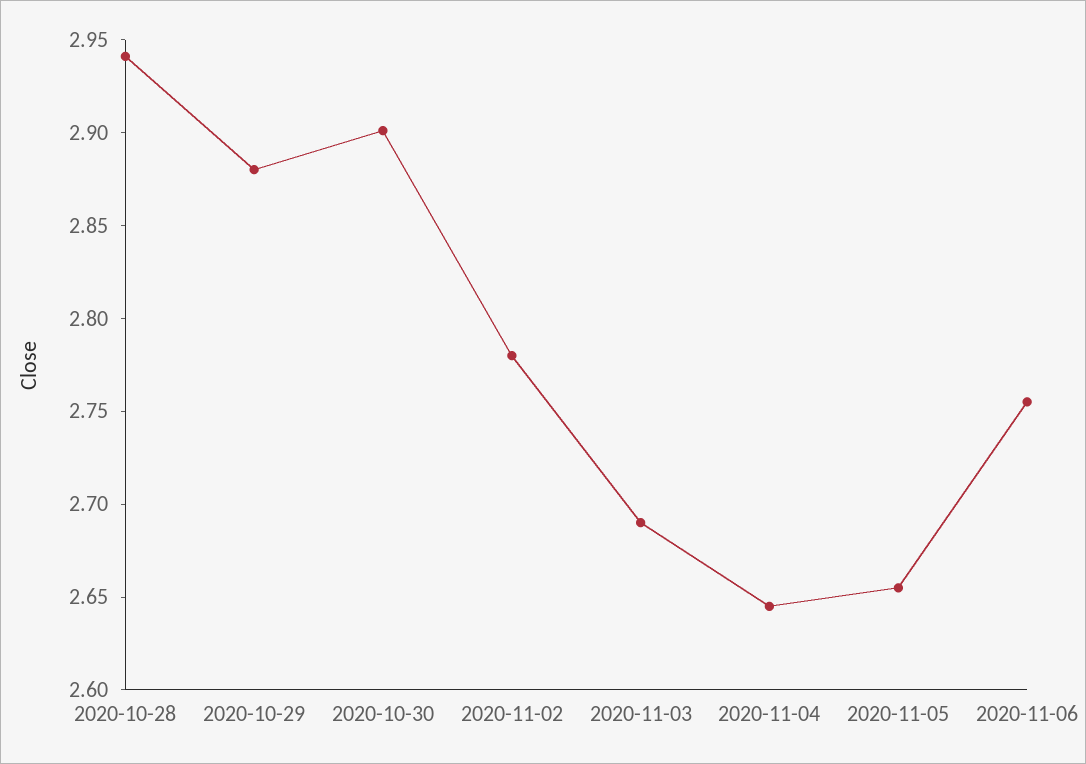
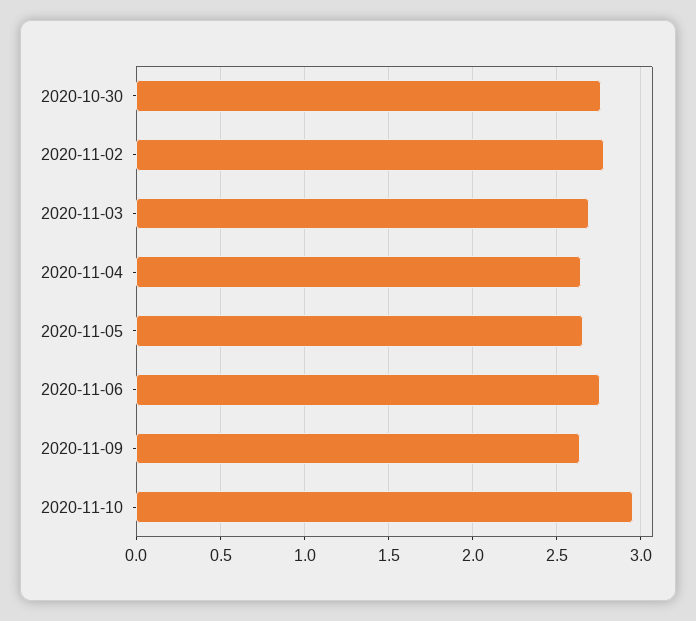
2020-10-28: 2.94 -> none
2020-10-29: 2.88 -> none
2020-10-30: 2.9 -> 2.75
2020-11-09: none -> 2.65
2020-11-10: none -> 2.95

